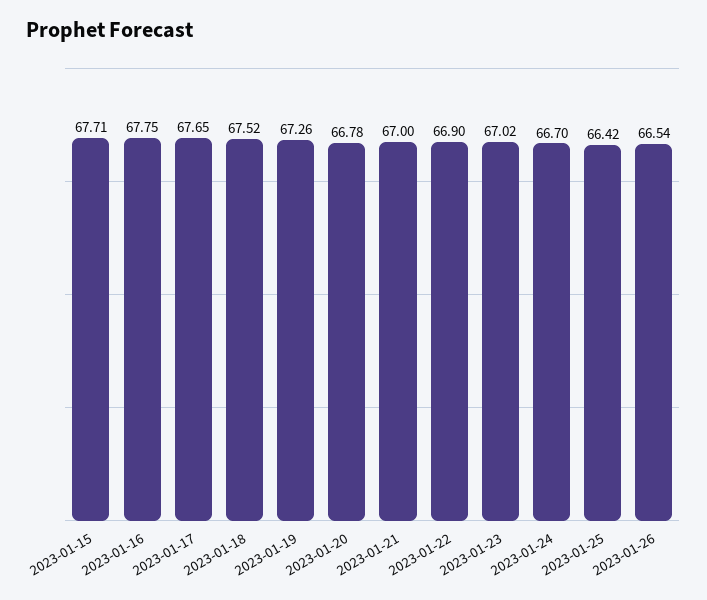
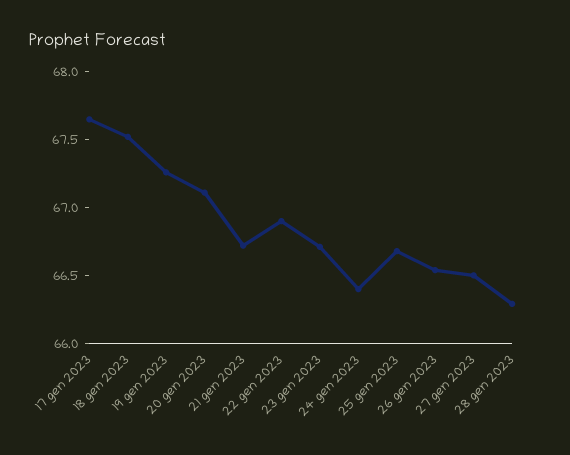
2023-01-15: 67.71 -> none
2023-01-16: 67.75 -> none
2023-01-20: 66.78 -> 67.1
2023-01-21: 67 -> 66.7
2023-01-23: 67.02 -> 66.7
2023-01-24: 66.7 -> 66.4
2023-01-25: 66.42 -> 66.7
27 gen 2023: none -> 66.5
28 gen 2023: none -> 66.3

